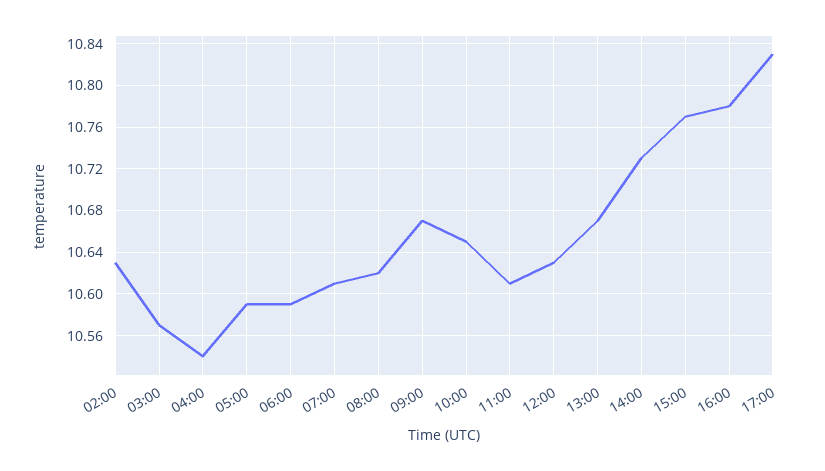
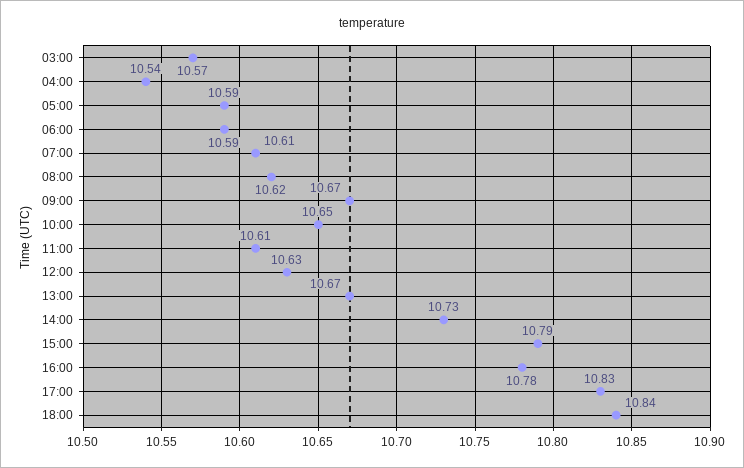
02:00: 10.63 -> none
15:00: 10.77 -> 10.79
18:00: none -> 10.84

